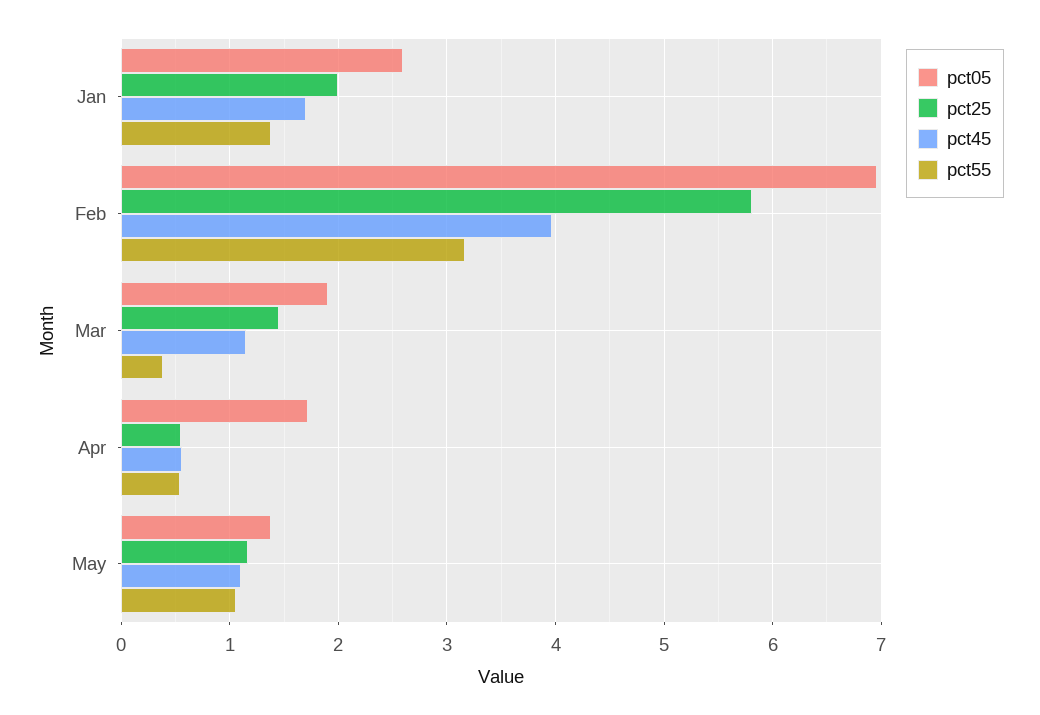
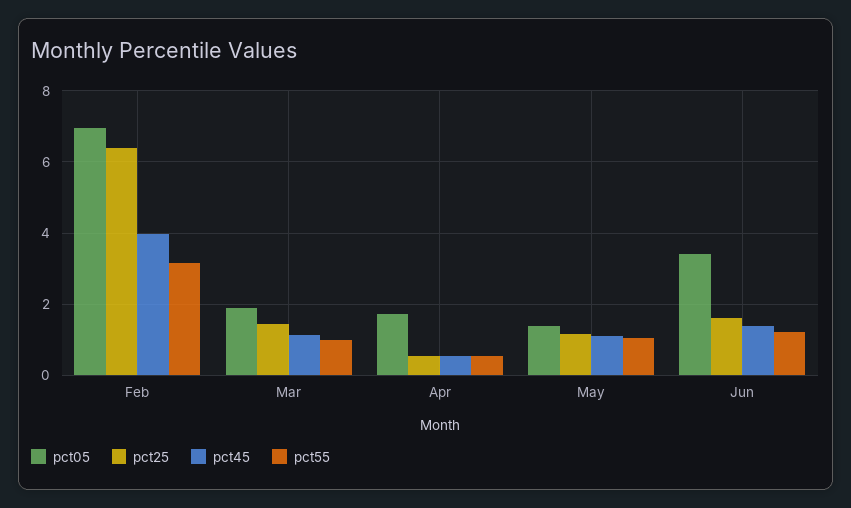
pct05, Jan: 2.6 -> none
pct25, Jan: 2 -> none
pct45, Jan: 1.7 -> none
pct55, Jan: 1.4 -> none
pct25, Feb: 5.8 -> 6.4
pct55, Mar: 0.4 -> 1
pct05, Jun: none -> 3.4
pct25, Jun: none -> 1.6
pct45, Jun: none -> 1.4
pct55, Jun: none -> 1.2

